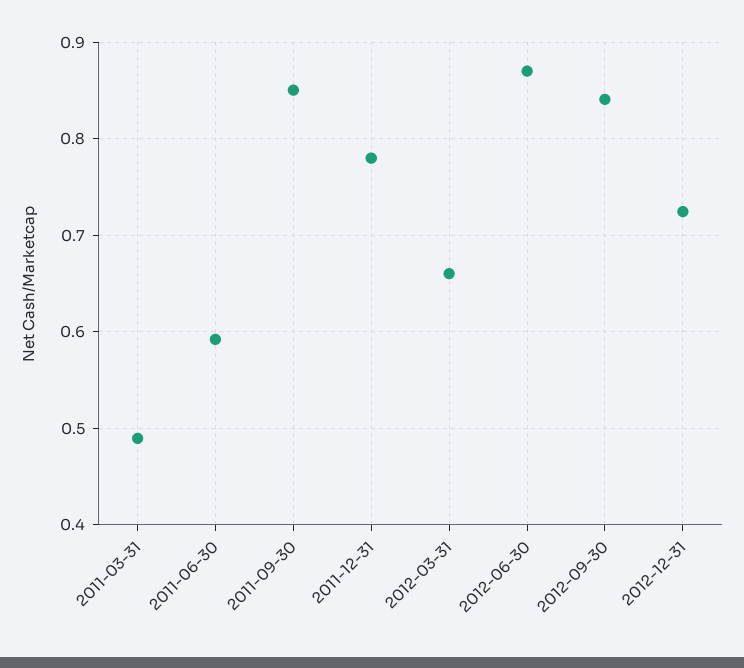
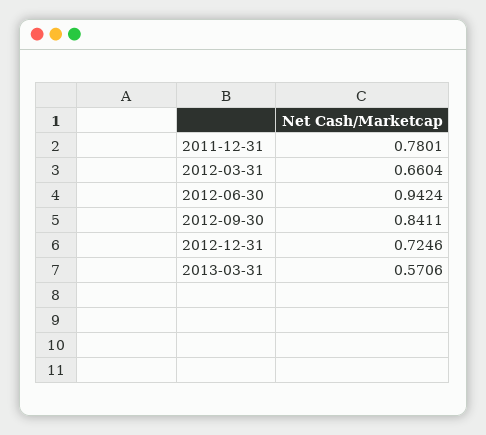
2011-03-31: 0.49 -> none
2011-06-30: 0.59 -> none
2011-09-30: 0.85 -> none
2012-06-30: 0.87 -> 0.9424
2013-03-31: none -> 0.5706

